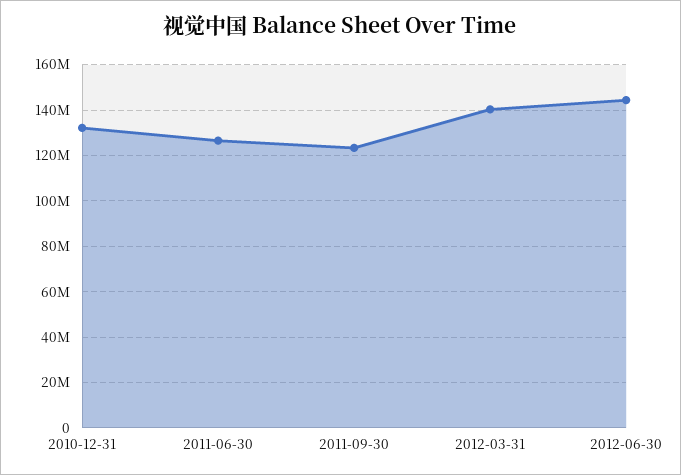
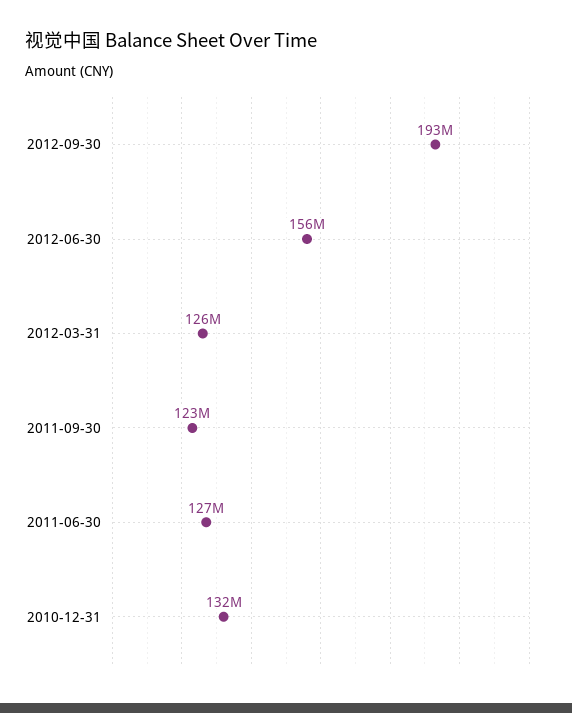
2012-03-31: 140000000 -> 126000000
2012-06-30: 145000000 -> 156000000
2012-09-30: none -> 193000000

